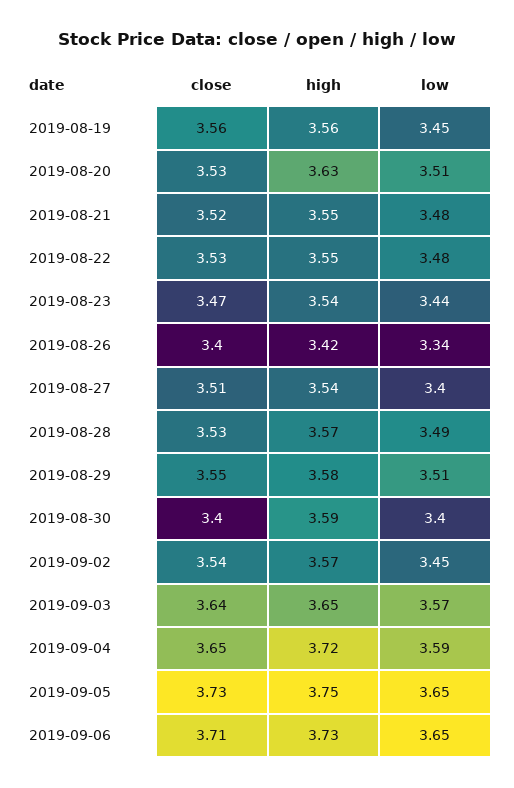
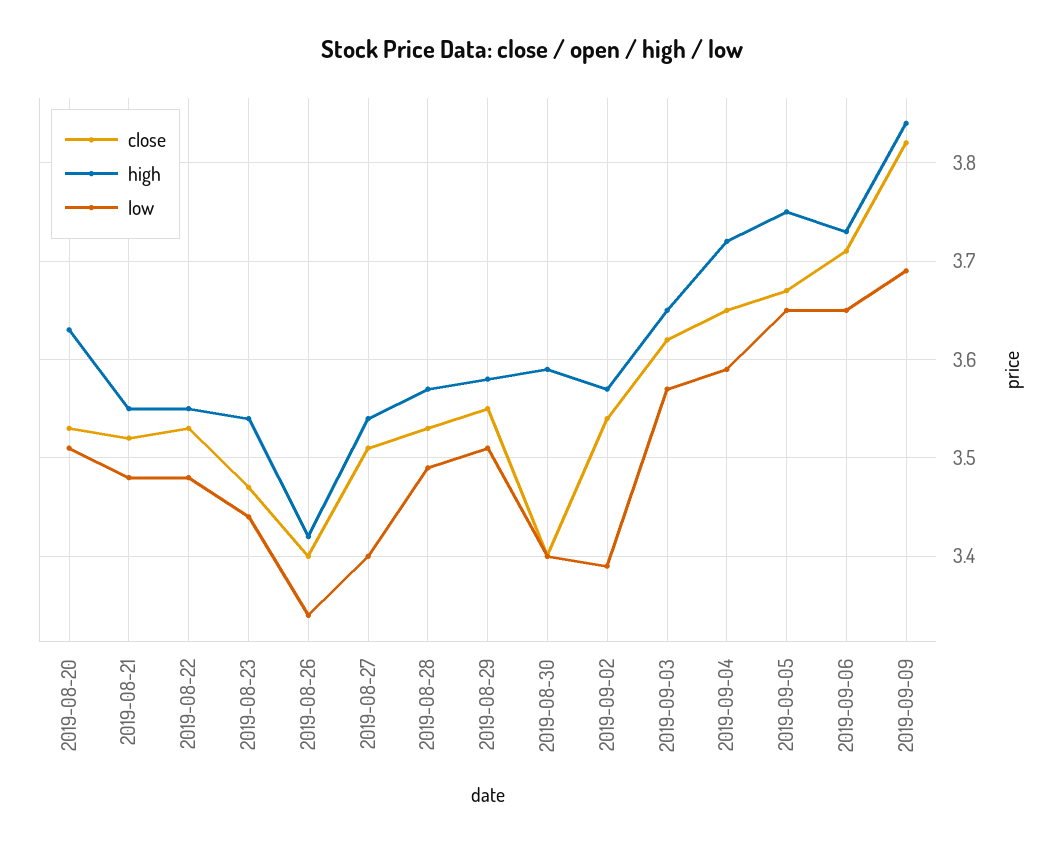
close, 2019-08-19: 3.56 -> none
high, 2019-08-19: 3.56 -> none
low, 2019-08-19: 3.45 -> none
low, 2019-09-02: 3.45 -> 3.39
close, 2019-09-03: 3.64 -> 3.62
close, 2019-09-05: 3.73 -> 3.67
close, 2019-09-09: none -> 3.82
high, 2019-09-09: none -> 3.84
low, 2019-09-09: none -> 3.69

